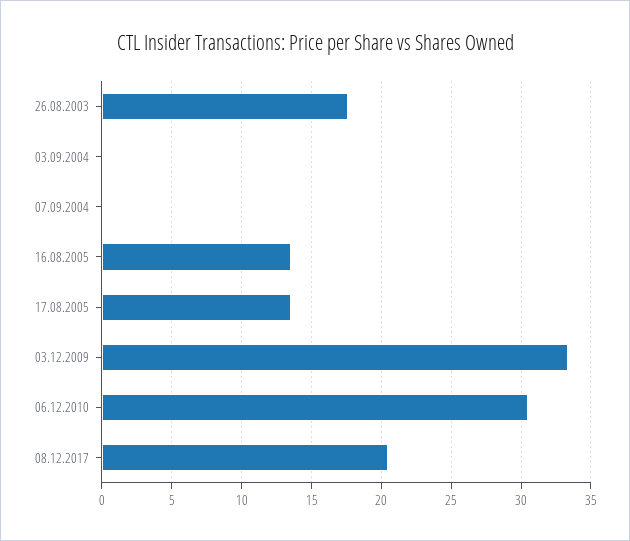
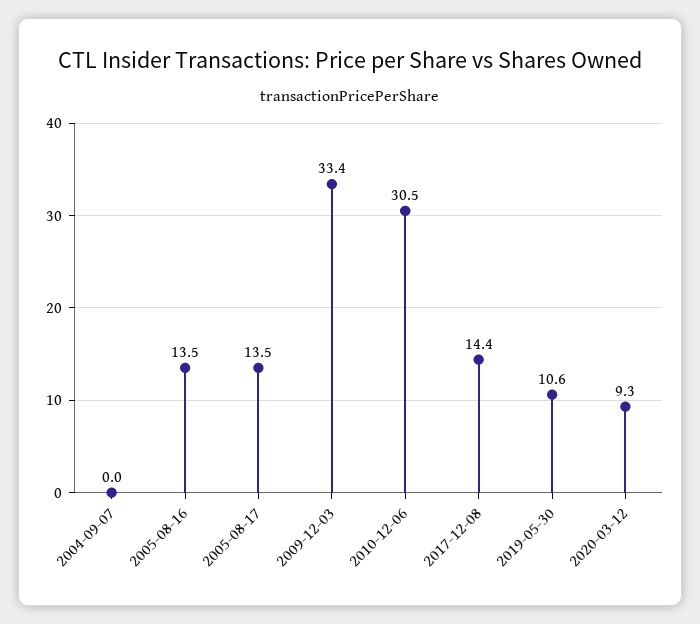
26.08.2003: 17.5 -> none
03.09.2004: 0 -> none
08.12.2017: 20.5 -> 14.4
2019-05-30: none -> 10.6
2020-03-12: none -> 9.3

